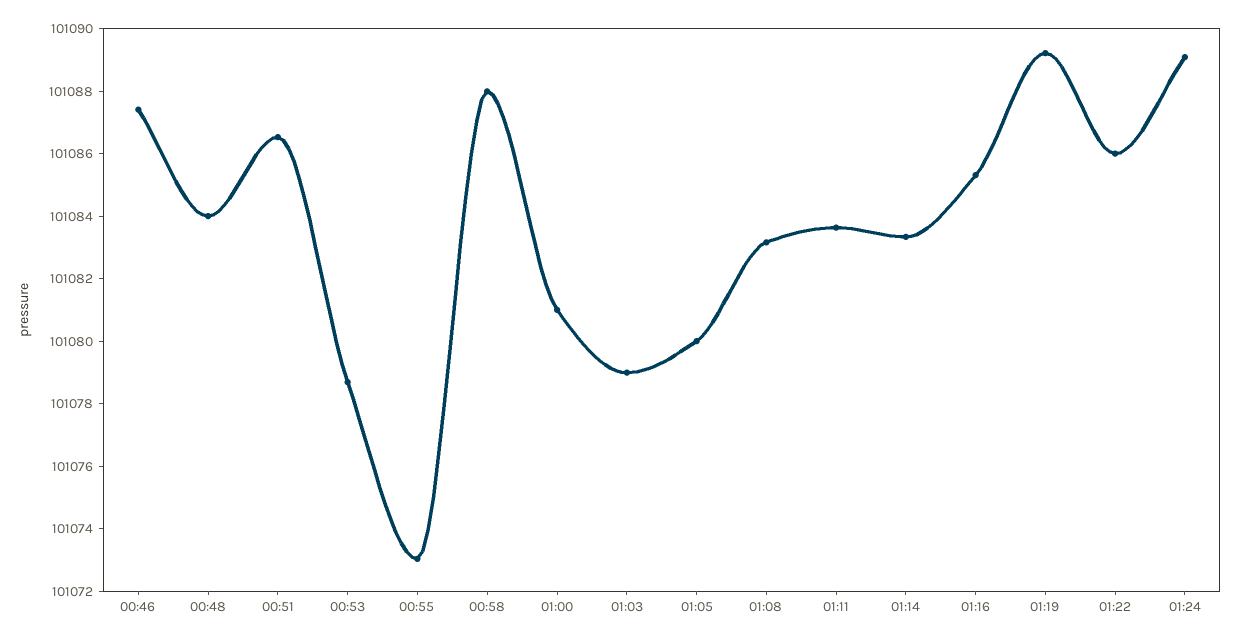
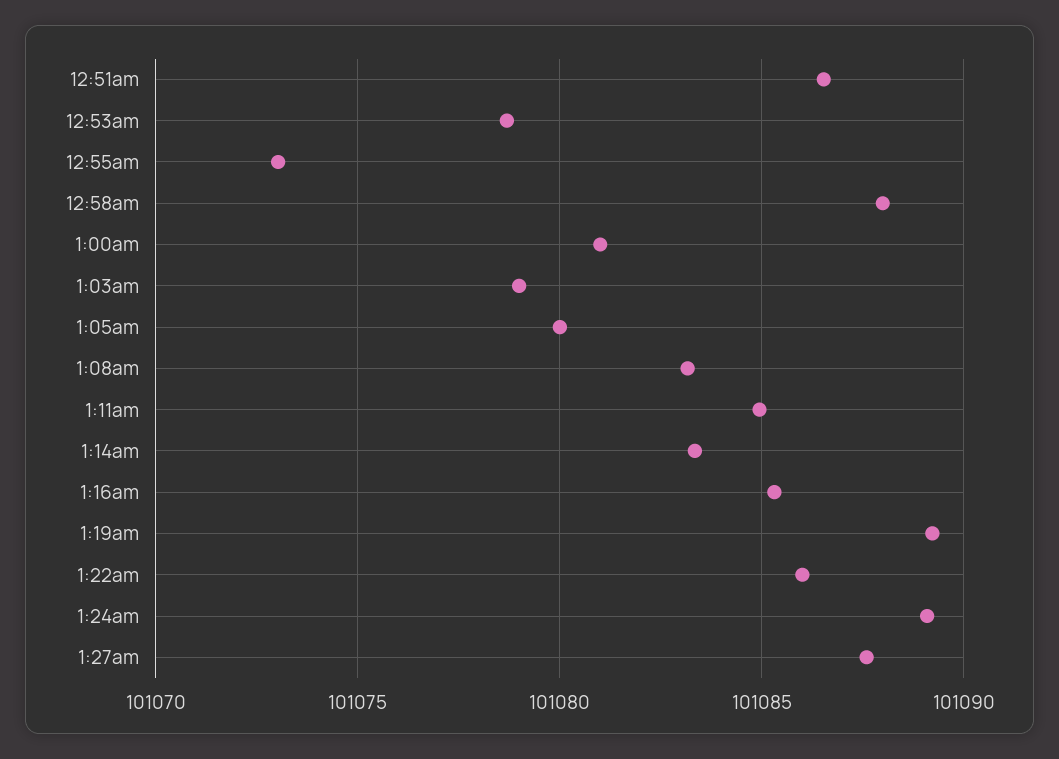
00:46: 101087.5 -> none
00:48: 101084 -> none
01:11: 101083.5 -> 101085
1:27am: none -> 101087.5

